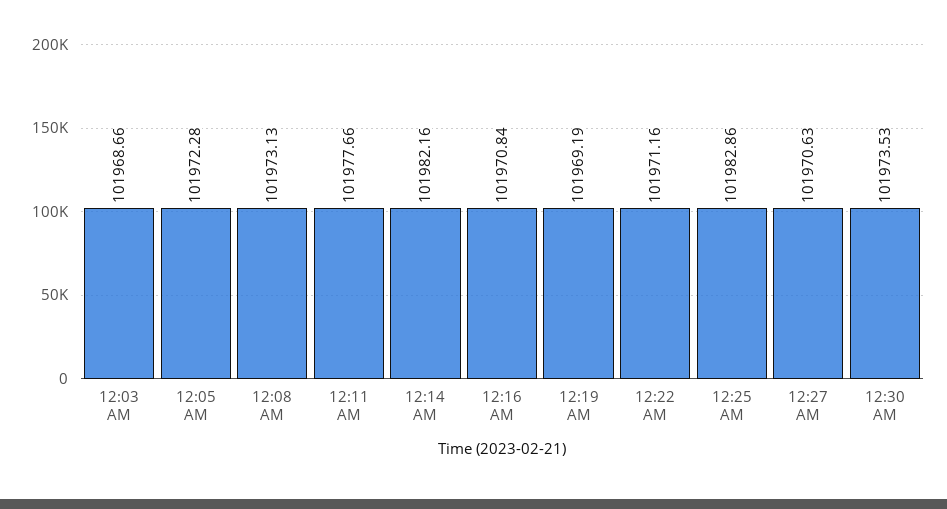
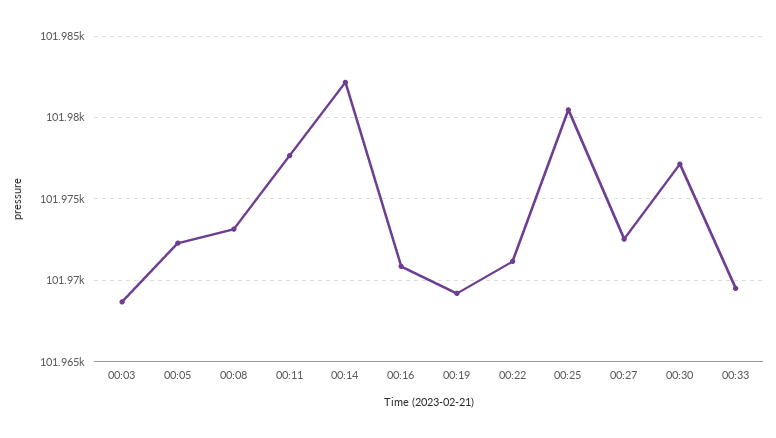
12:25 AM: 101982.86 -> 101980.5
12:27 AM: 101970.63 -> 101972.5
12:30 AM: 101973.53 -> 101977
00:33: none -> 101969.5

